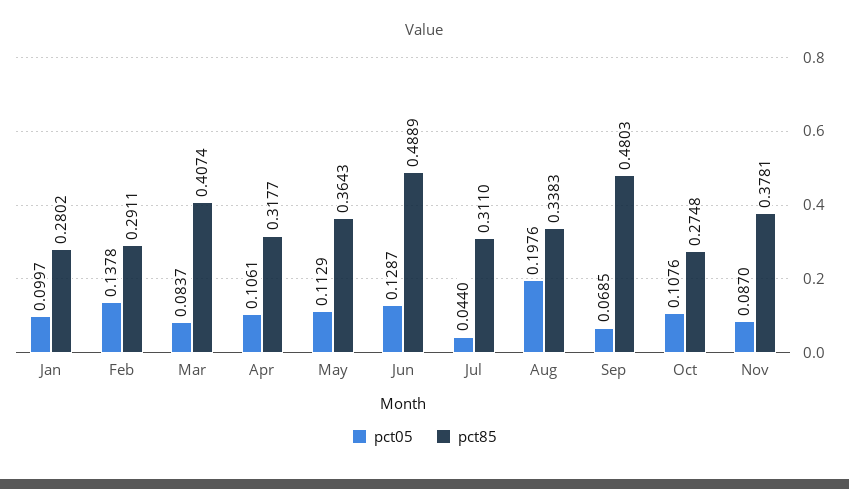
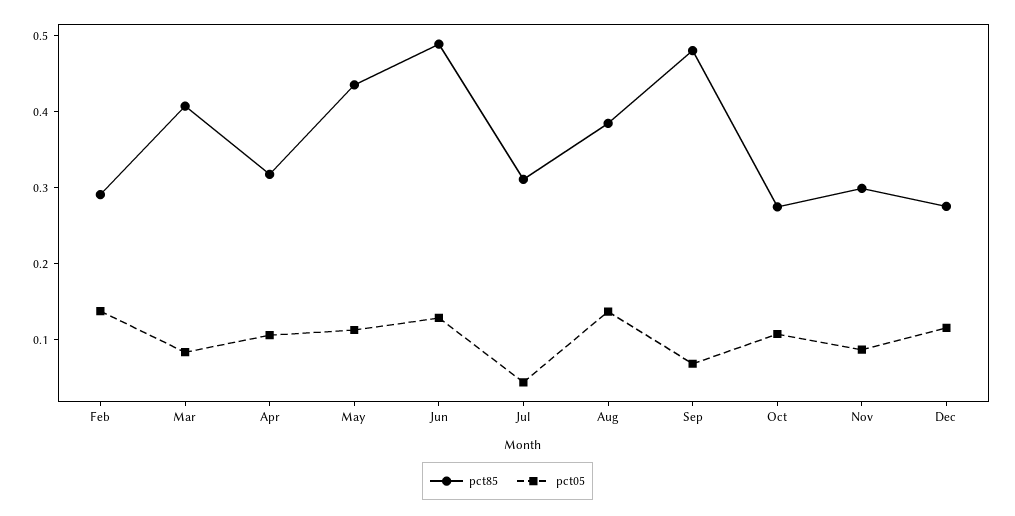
pct05, Jan: 0.0997 -> none
pct85, Jan: 0.2802 -> none
pct85, May: 0.3643 -> 0.44
pct05, Aug: 0.1976 -> 0.14
pct85, Aug: 0.3383 -> 0.38
pct85, Nov: 0.3781 -> 0.3
pct85, Dec: none -> 0.28
pct05, Dec: none -> 0.12

